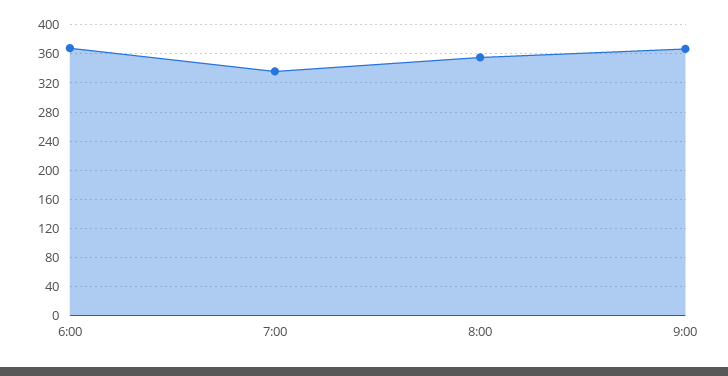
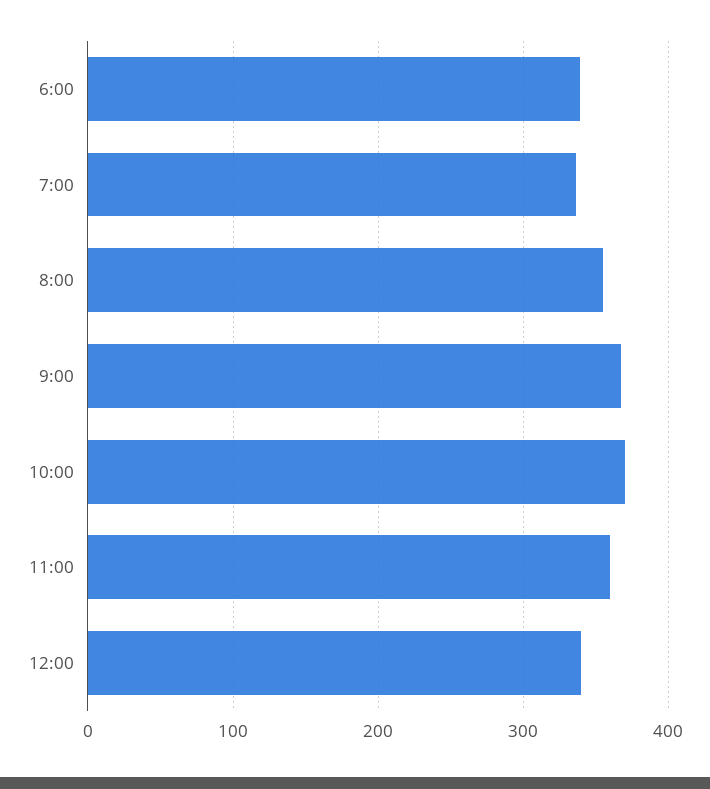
6:00: 370 -> 340
10:00: none -> 370
11:00: none -> 360
12:00: none -> 340

